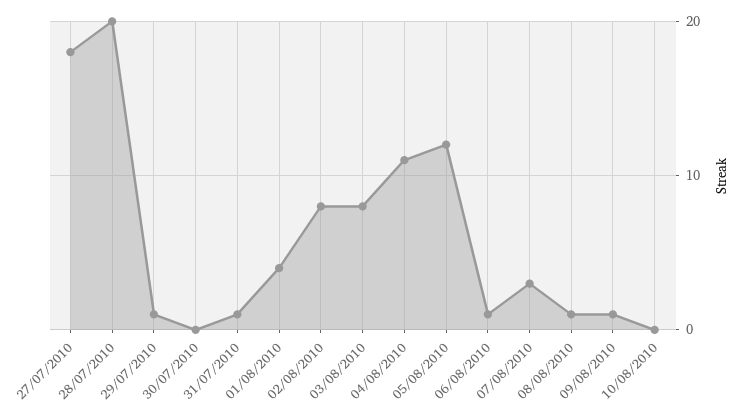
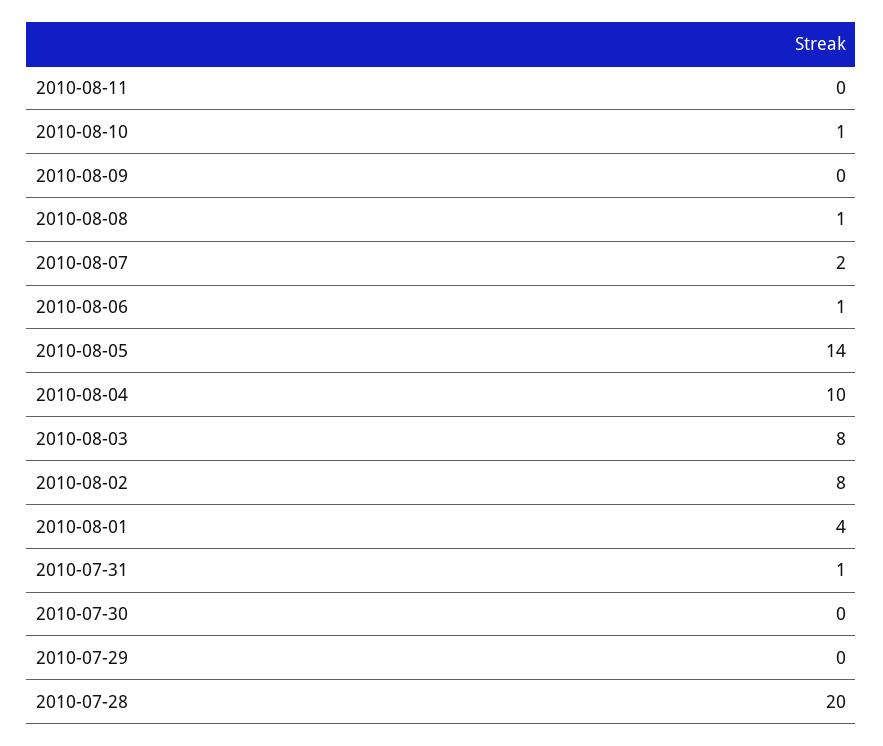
27/07/2010: 18 -> none
29/07/2010: 1 -> 0
04/08/2010: 11 -> 10
05/08/2010: 12 -> 14
07/08/2010: 3 -> 2
09/08/2010: 1 -> 0
10/08/2010: 0 -> 1
2010-08-11: none -> 0

